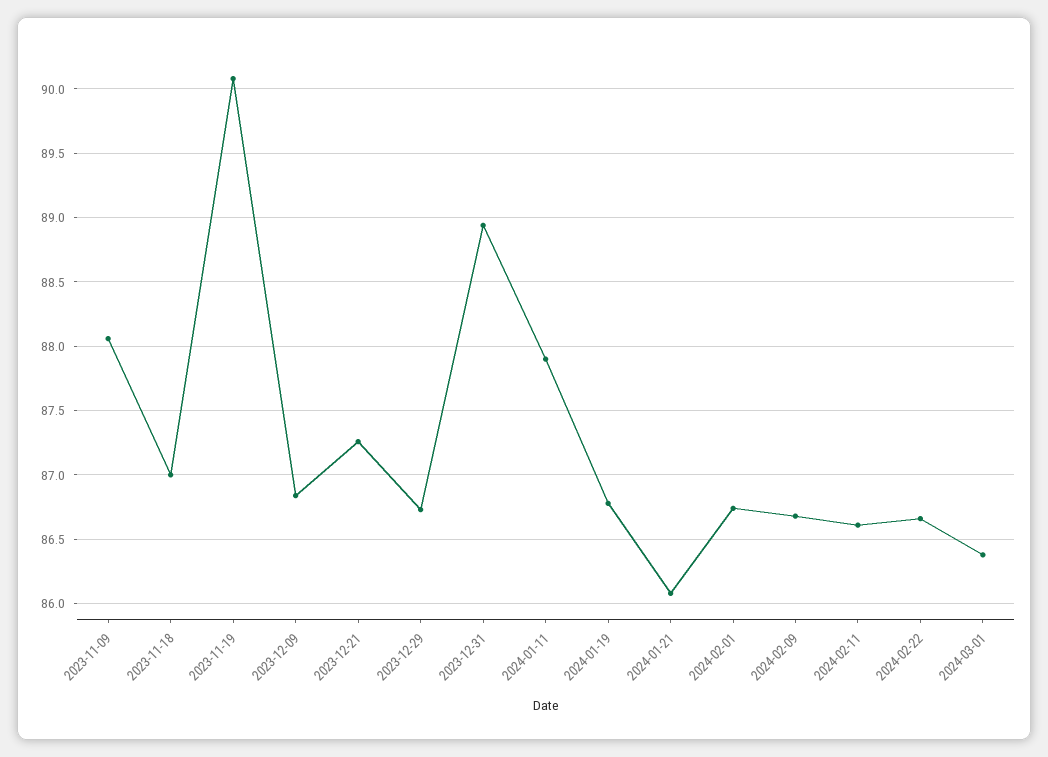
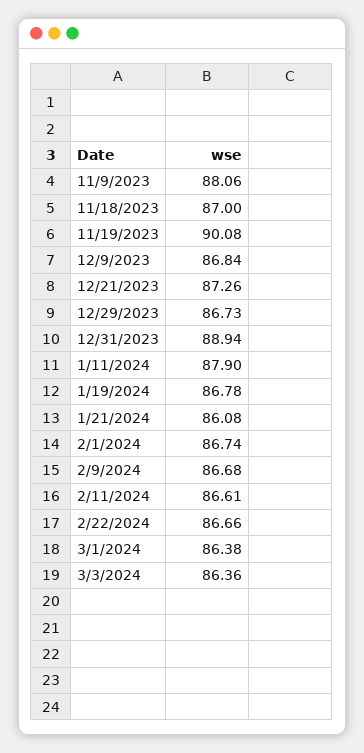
3/3/2024: none -> 86.36

